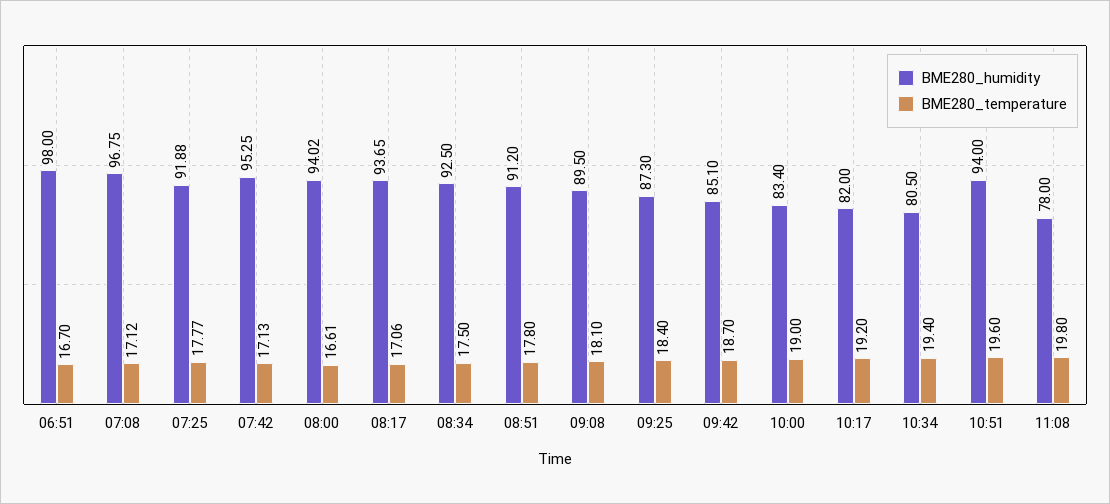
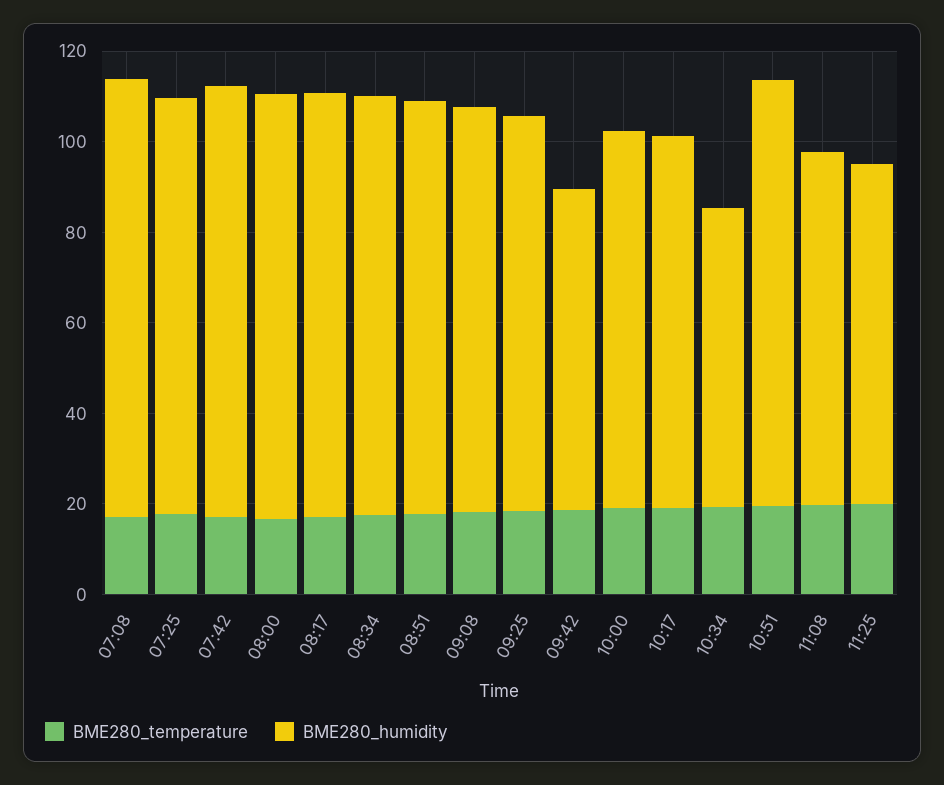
BME280_humidity, 06:51: 98 -> none
BME280_temperature, 06:51: 16.7 -> none
BME280_humidity, 09:42: 85.1 -> 70
BME280_humidity, 10:34: 80.5 -> 65
BME280_temperature, 11:25: none -> 20
BME280_humidity, 11:25: none -> 75

